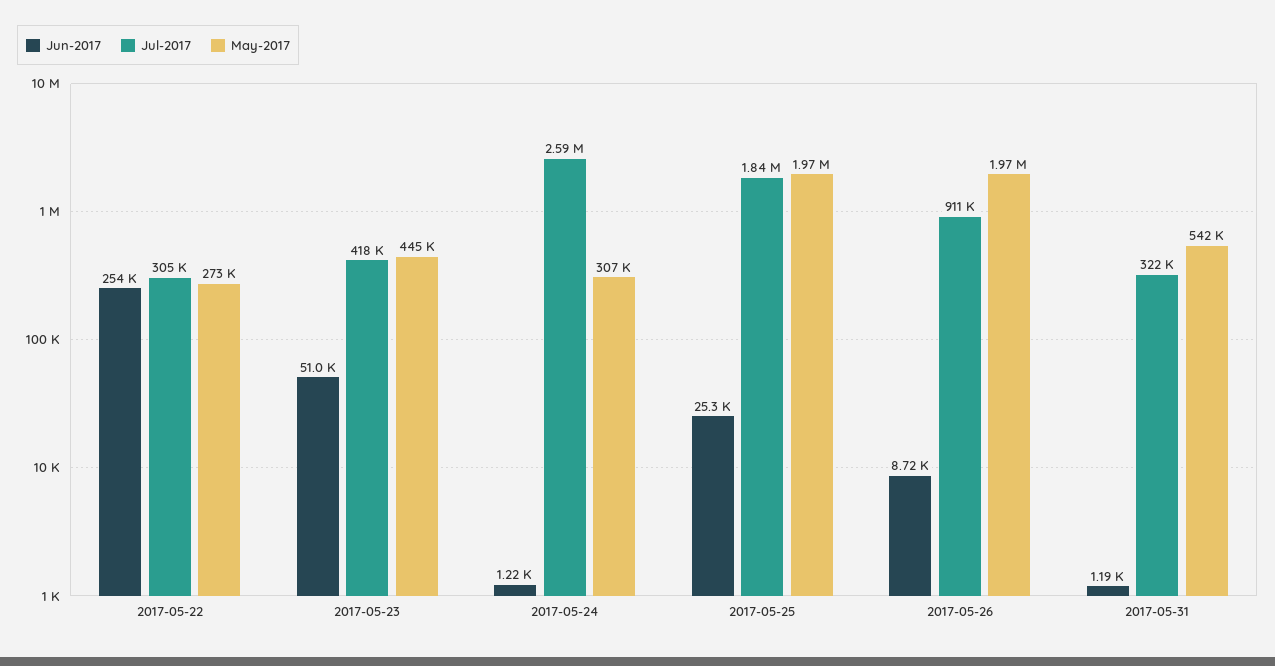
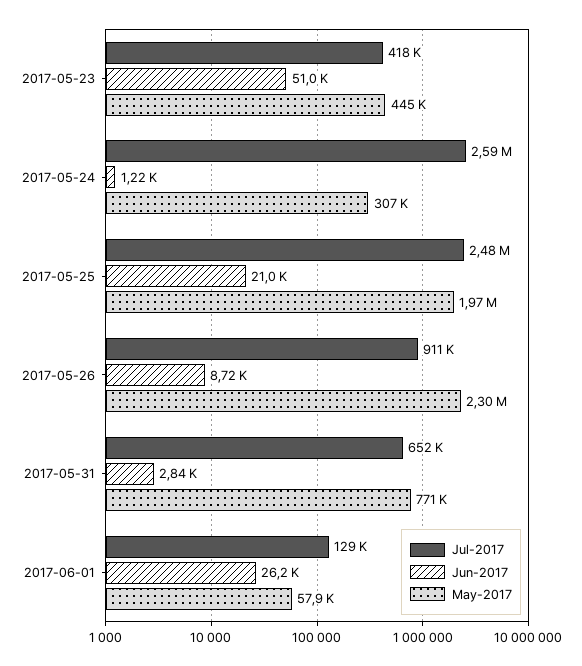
Jun-2017, 2017-05-22: 254000 -> none
Jul-2017, 2017-05-22: 305000 -> none
May-2017, 2017-05-22: 273000 -> none
Jun-2017, 2017-05-25: 25300 -> 21000
Jul-2017, 2017-05-25: 1840000 -> 2480000
May-2017, 2017-05-26: 1970000 -> 2300000
Jun-2017, 2017-05-31: 1190 -> 2840
Jul-2017, 2017-05-31: 322000 -> 652000
May-2017, 2017-05-31: 542000 -> 771000
Jul-2017, 2017-06-01: none -> 129000
Jun-2017, 2017-06-01: none -> 26200
May-2017, 2017-06-01: none -> 57900

